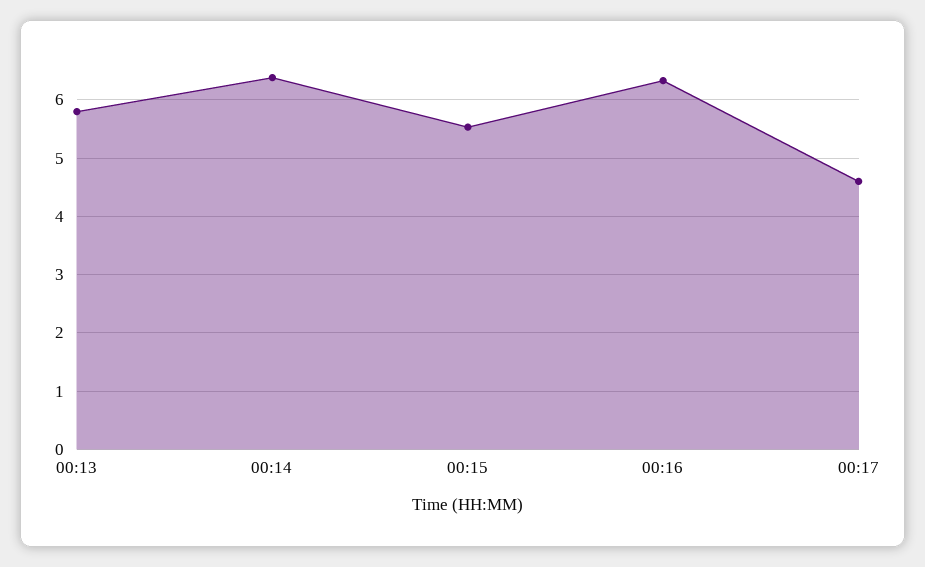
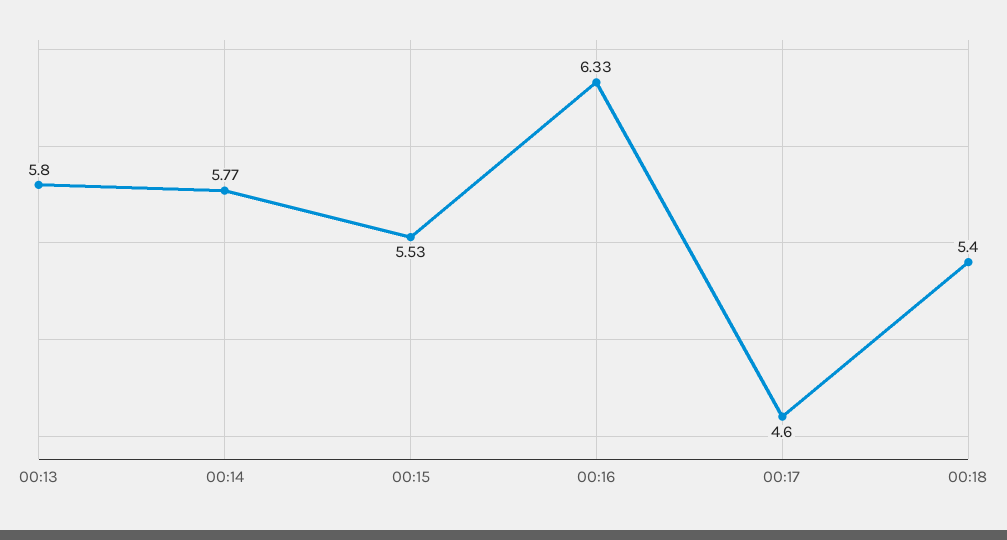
00:14: 6.4 -> 5.77
00:18: none -> 5.4

